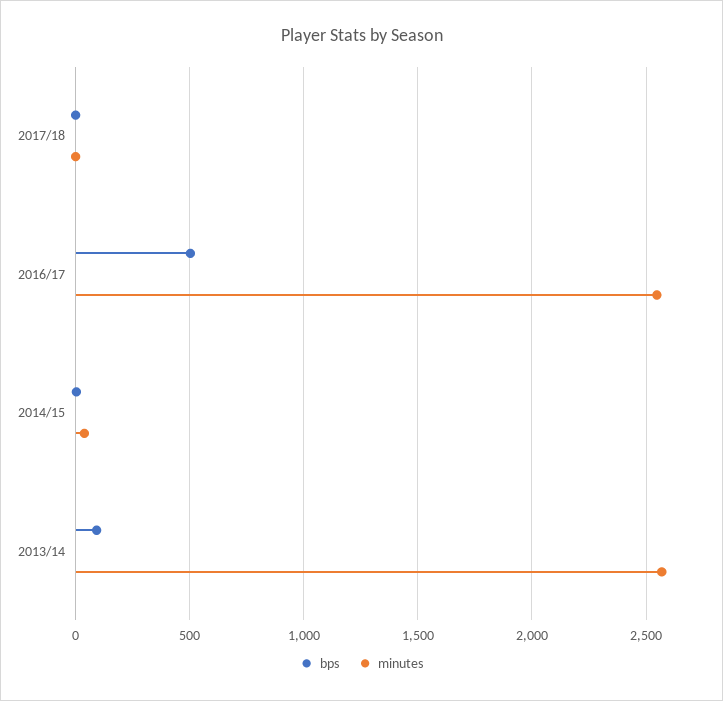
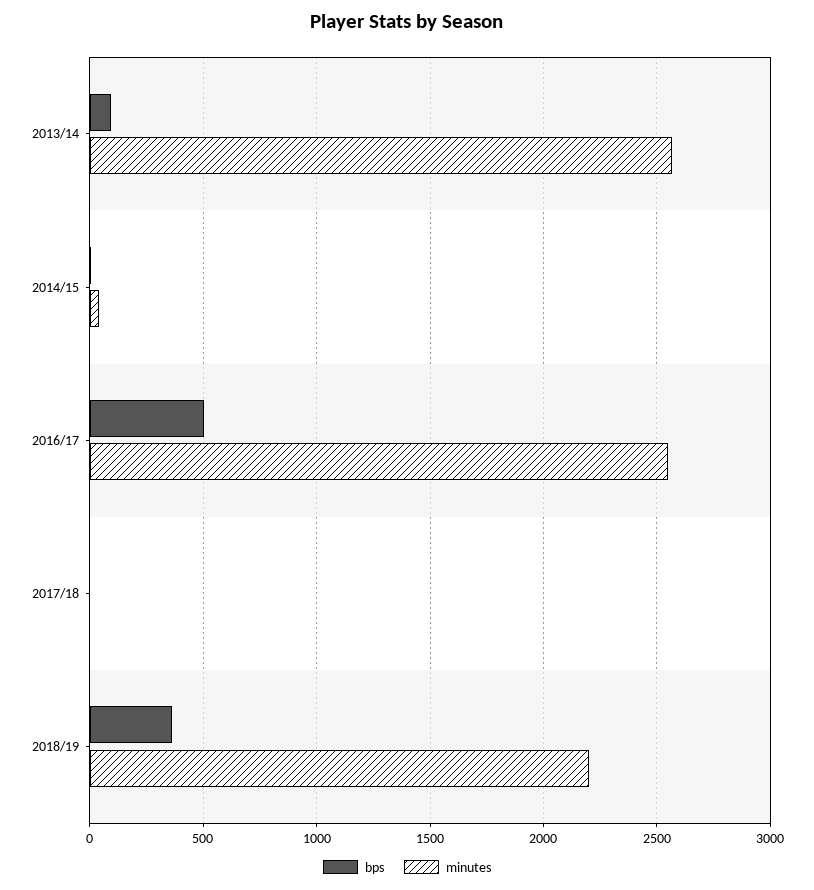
bps, 2018/19: none -> 350
minutes, 2018/19: none -> 2200

